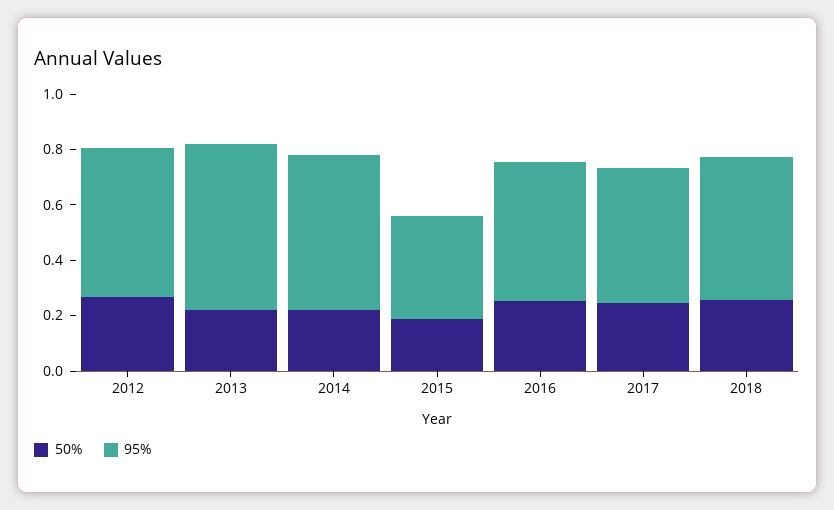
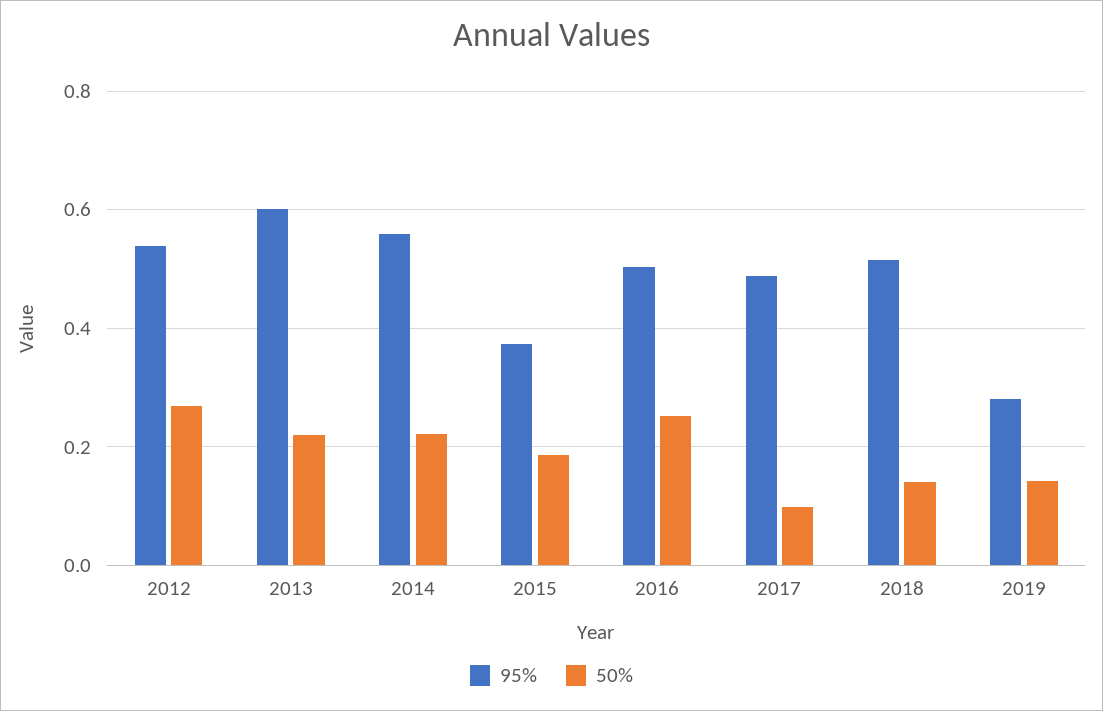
50%, 2017: 0.25 -> 0.1
50%, 2018: 0.25 -> 0.14
95%, 2019: none -> 0.28
50%, 2019: none -> 0.14

